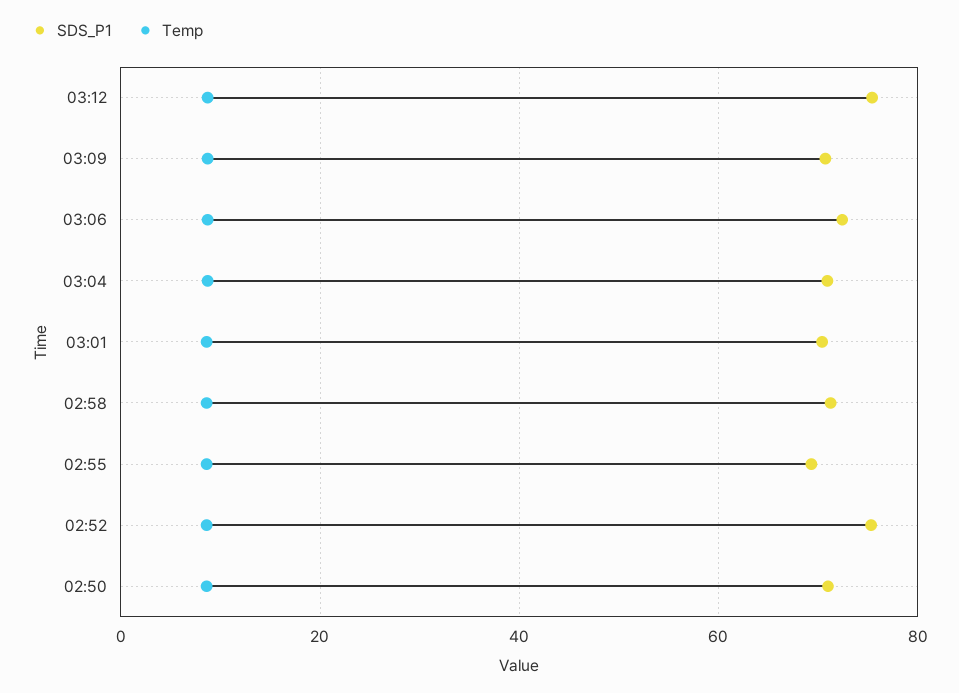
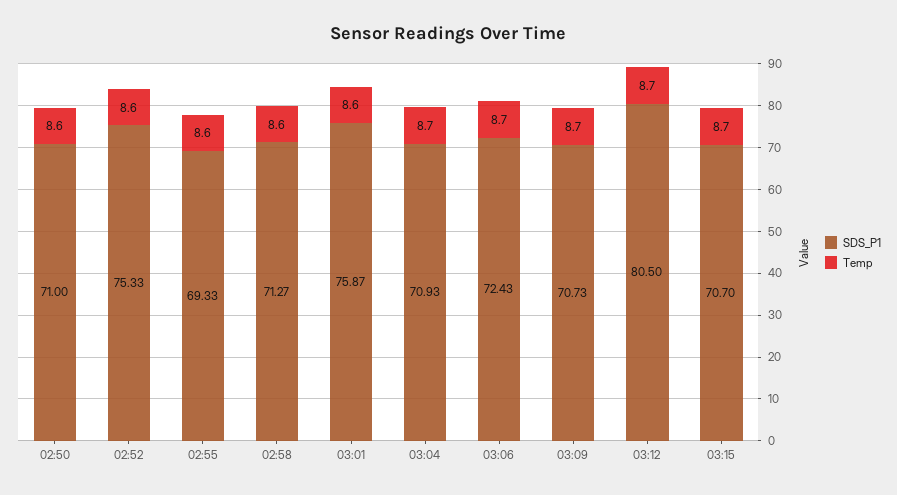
SDS_P1, 03:12: 76 -> 80.5
SDS_P1, 03:01: 70 -> 75.87
SDS_P1, 03:15: none -> 70.7
Temp, 03:15: none -> 8.7

